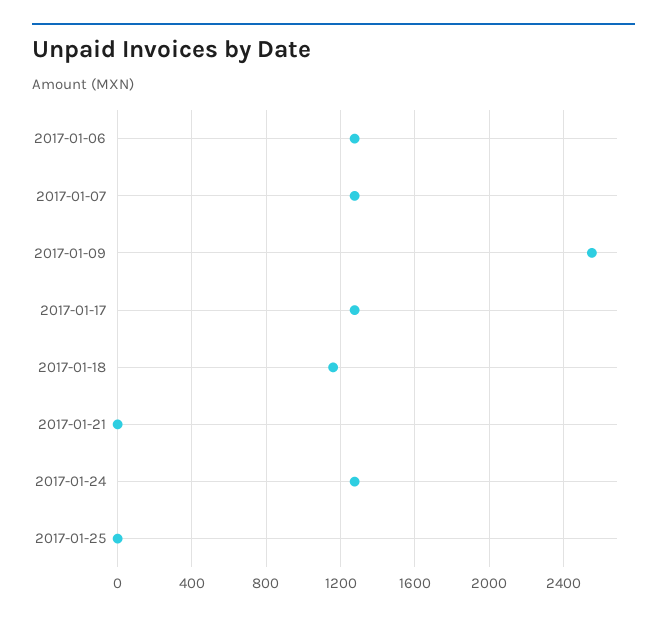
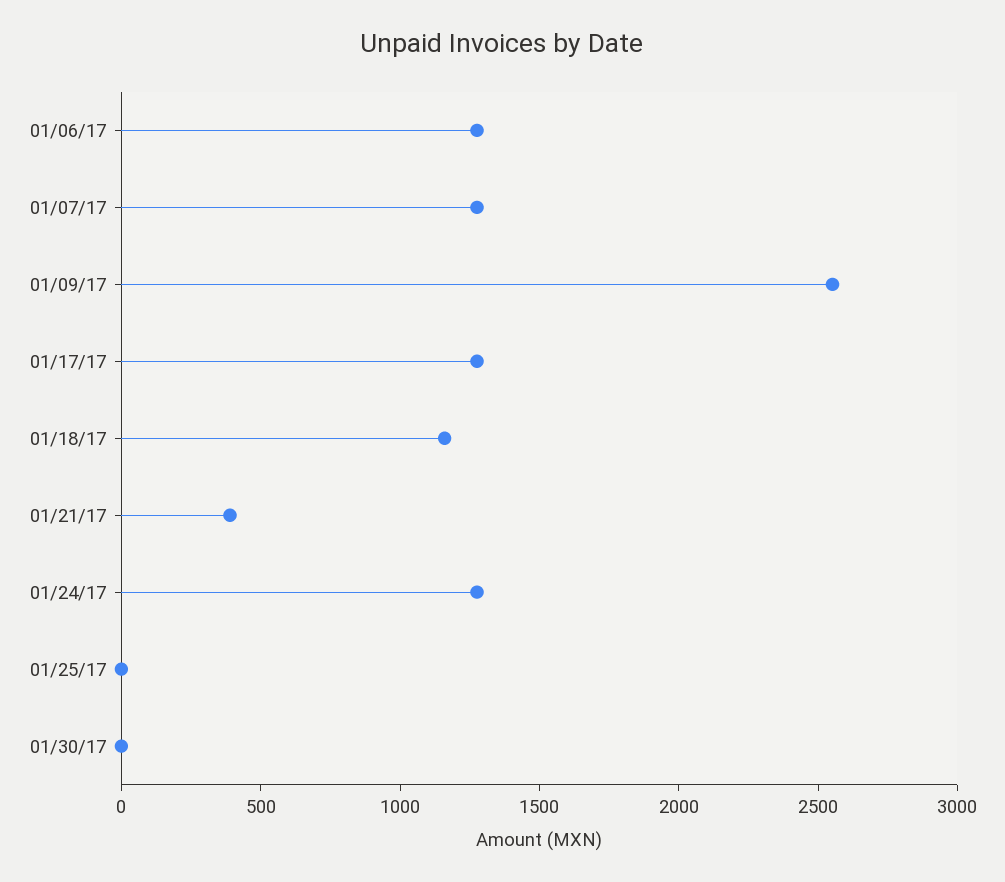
2017-01-21: 0 -> 400
01/30/17: none -> 0

